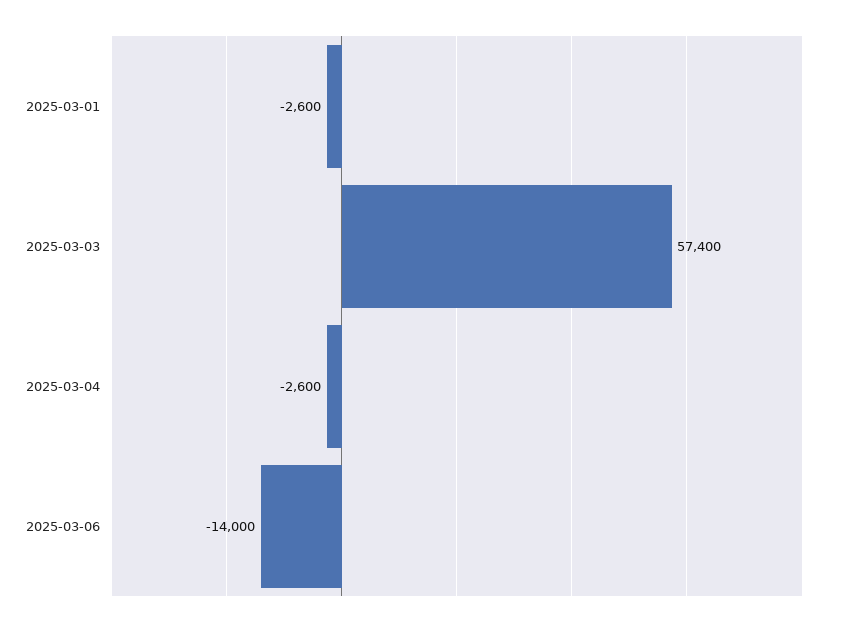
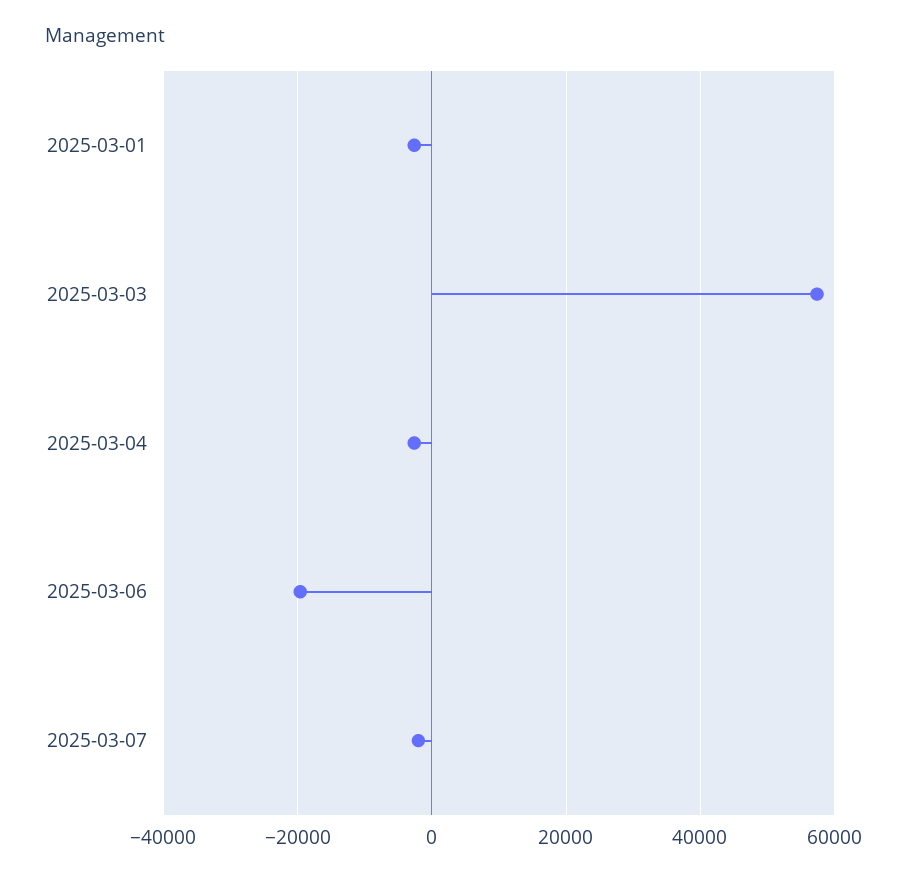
2025-03-06: -14000 -> -20000
2025-03-07: none -> -2000

